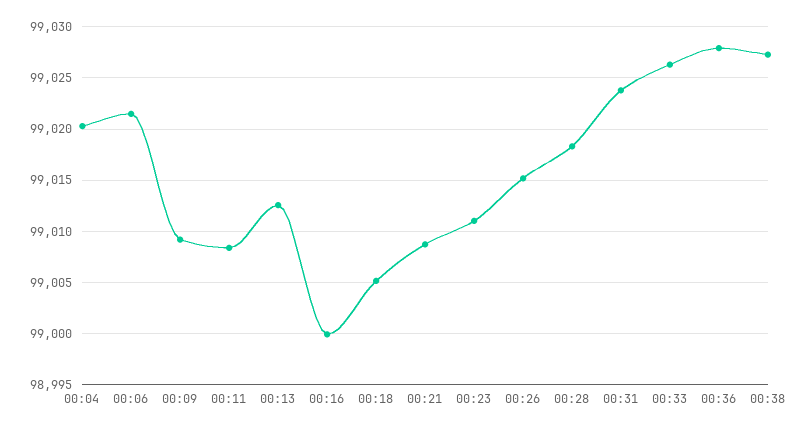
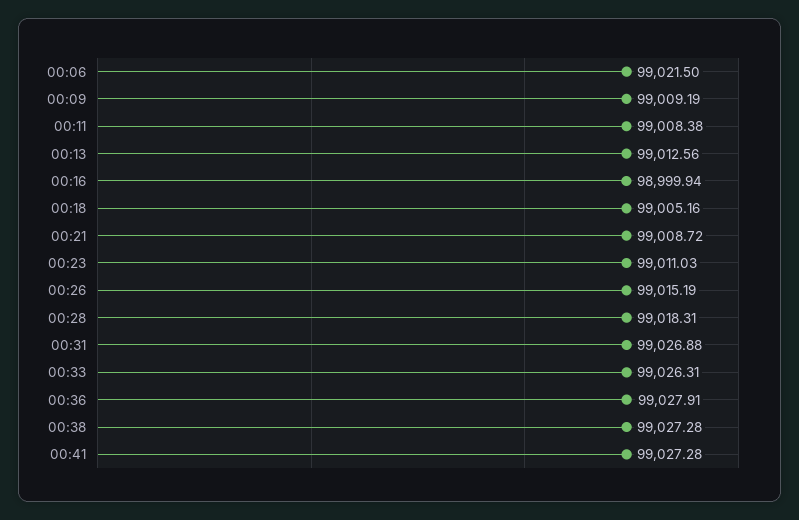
00:04: 99020 -> none
00:31: 99024 -> 99026.88
00:41: none -> 99027.28

